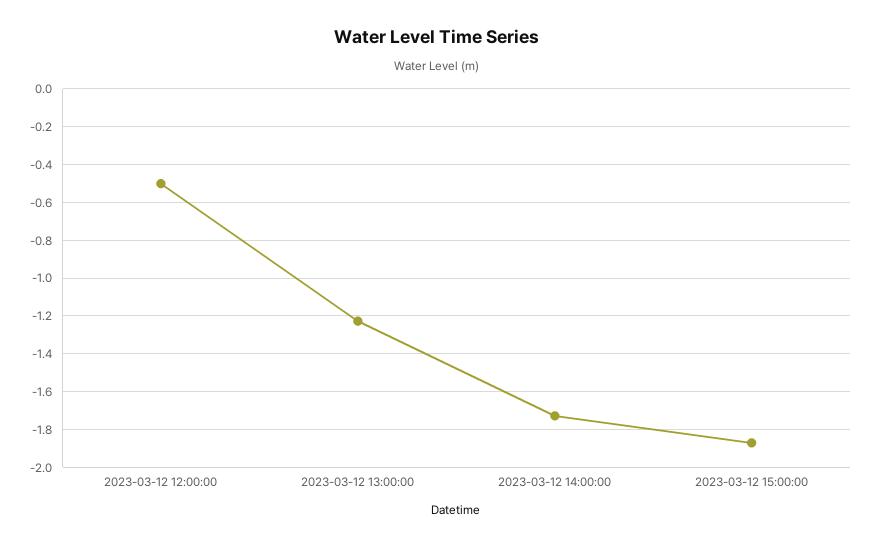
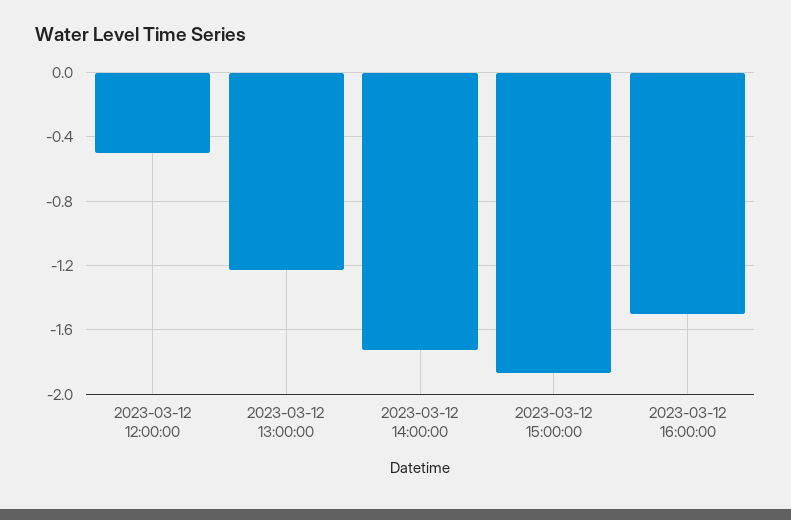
2023-03-12 16:00:00: none -> -1.5

